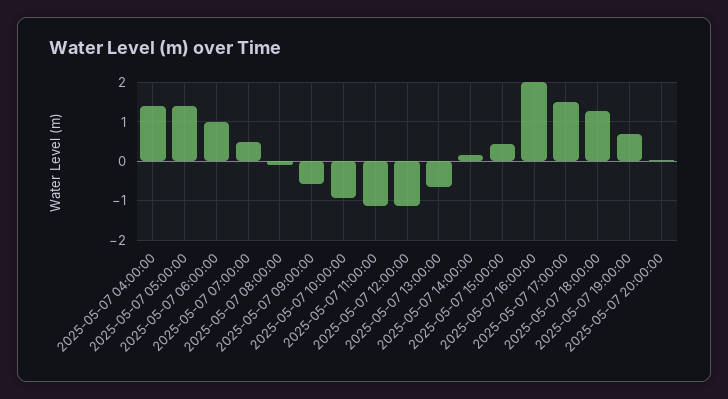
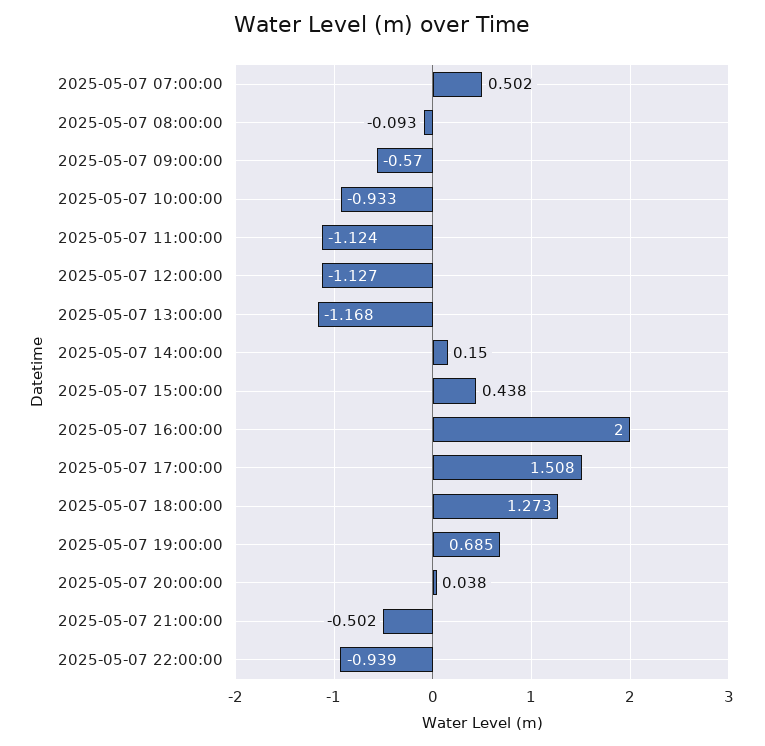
2025-05-07 04:00:00: 1.4 -> none
2025-05-07 05:00:00: 1.4 -> none
2025-05-07 06:00:00: 1 -> none
2025-05-07 13:00:00: -0.6 -> -1.168
2025-05-07 21:00:00: none -> -0.502
2025-05-07 22:00:00: none -> -0.939

